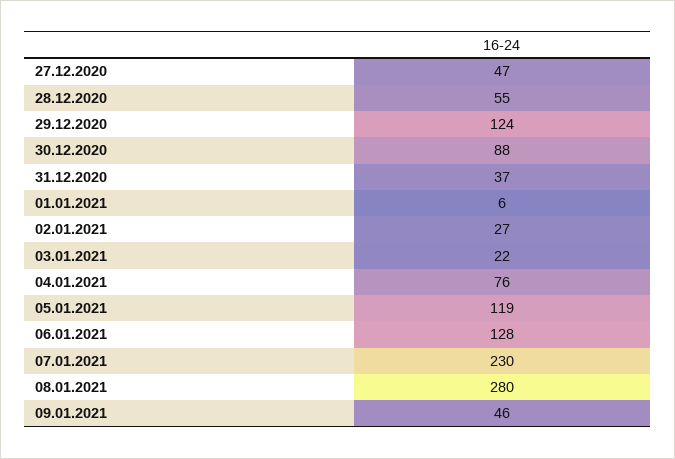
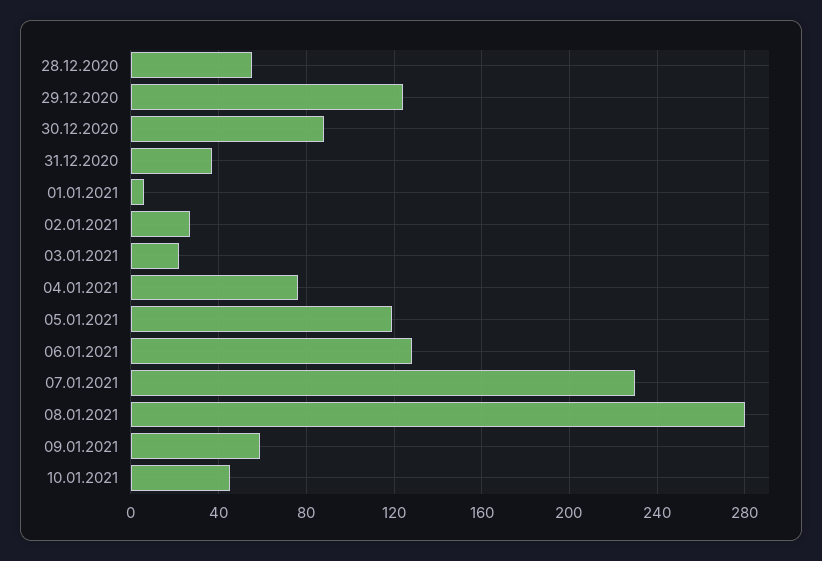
27.12.2020: 47 -> none
09.01.2021: 46 -> 60
10.01.2021: none -> 45

